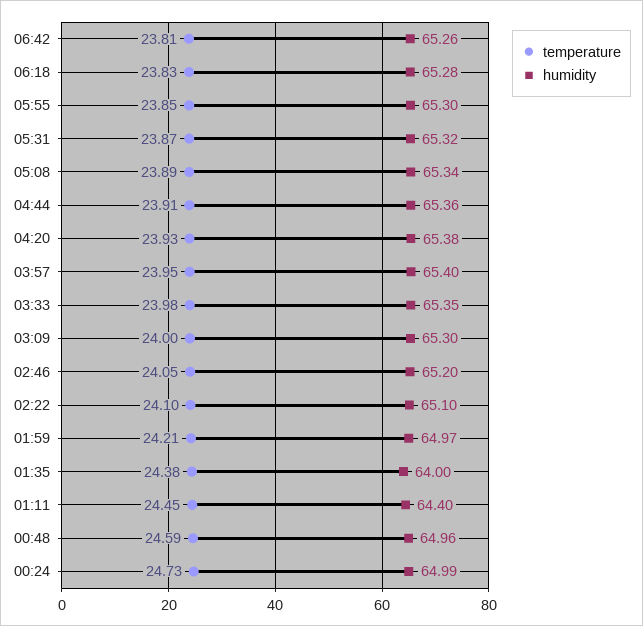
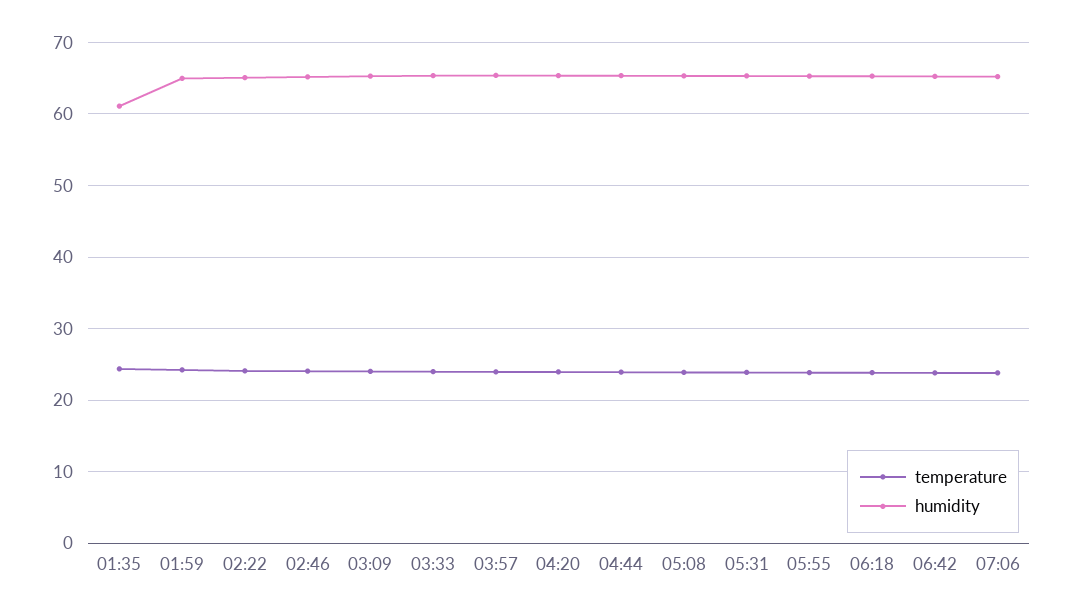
humidity, 01:35: 64 -> 61
temperature, 01:11: 24.45 -> none
humidity, 01:11: 64.4 -> none
temperature, 00:48: 24.59 -> none
humidity, 00:48: 64.96 -> none
temperature, 00:24: 24.73 -> none
humidity, 00:24: 64.99 -> none
temperature, 07:06: none -> 24
humidity, 07:06: none -> 65

